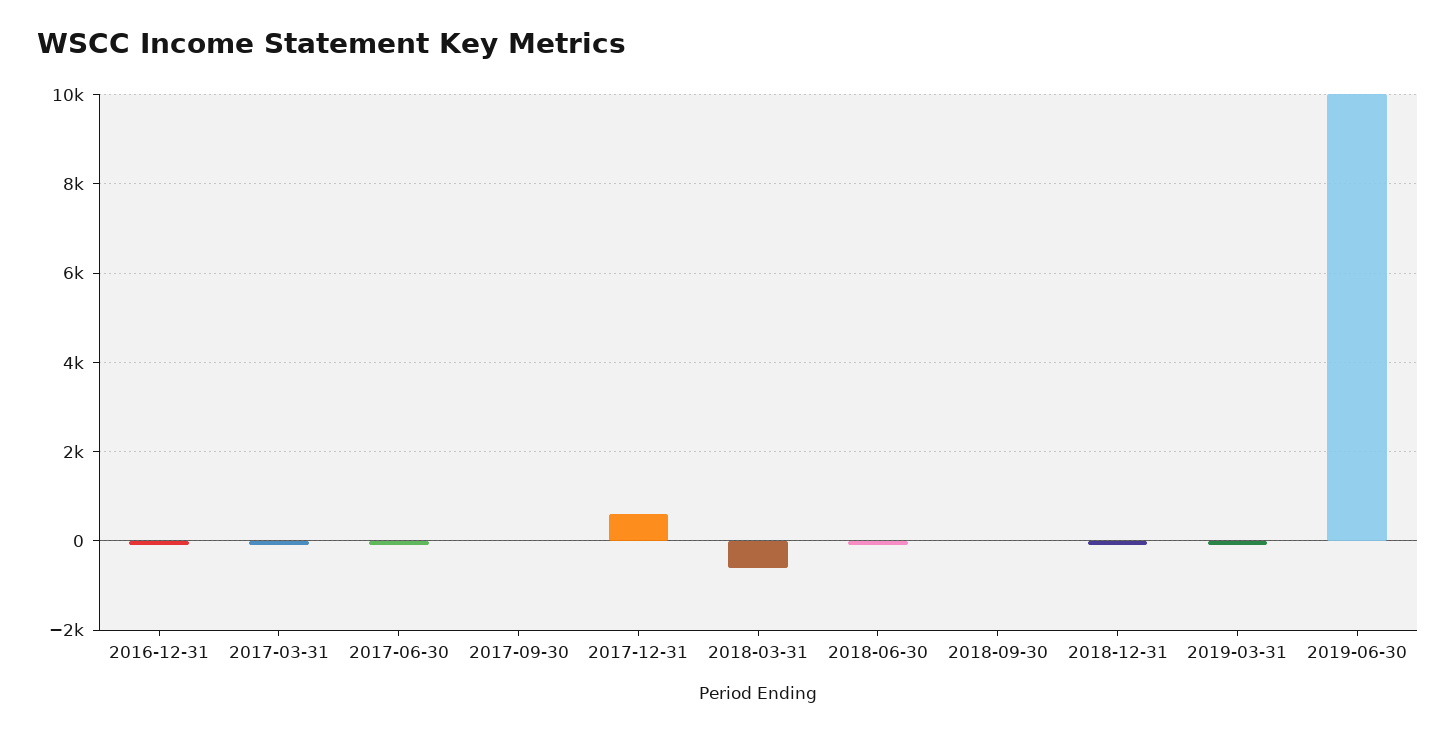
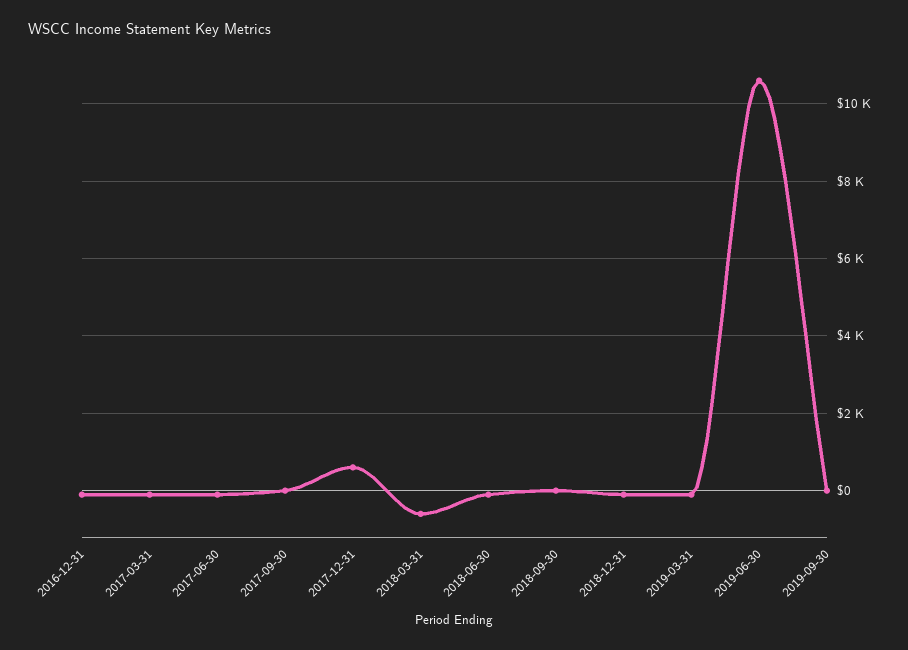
2019-06-30: 10000 -> 10600
2019-09-30: none -> 0

